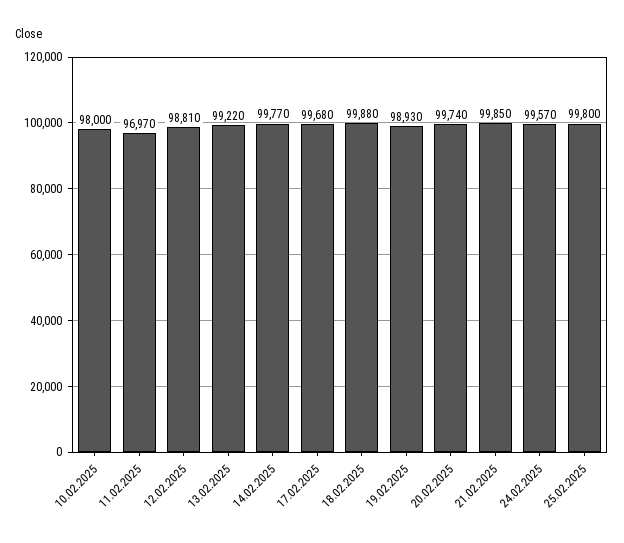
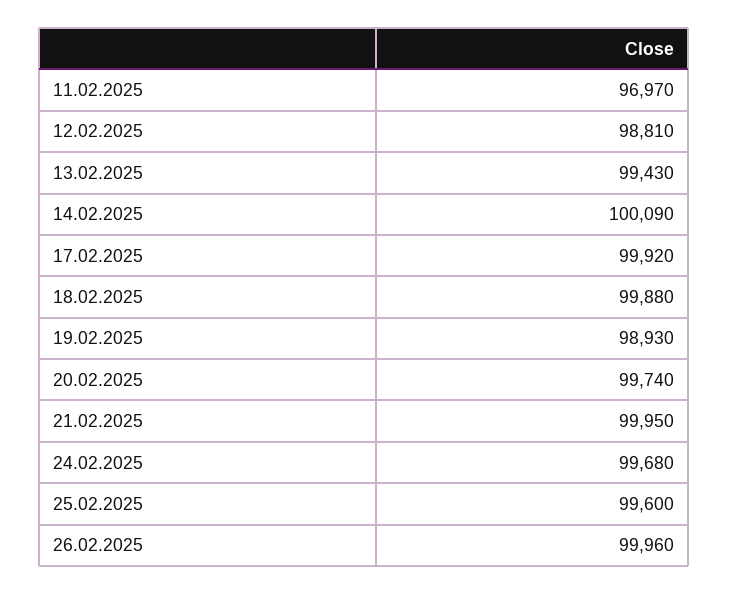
10.02.2025: 98000 -> none
13.02.2025: 99220 -> 99430
14.02.2025: 99770 -> 100090
17.02.2025: 99680 -> 99920
21.02.2025: 99850 -> 99950
24.02.2025: 99570 -> 99680
25.02.2025: 99800 -> 99600
26.02.2025: none -> 99960

